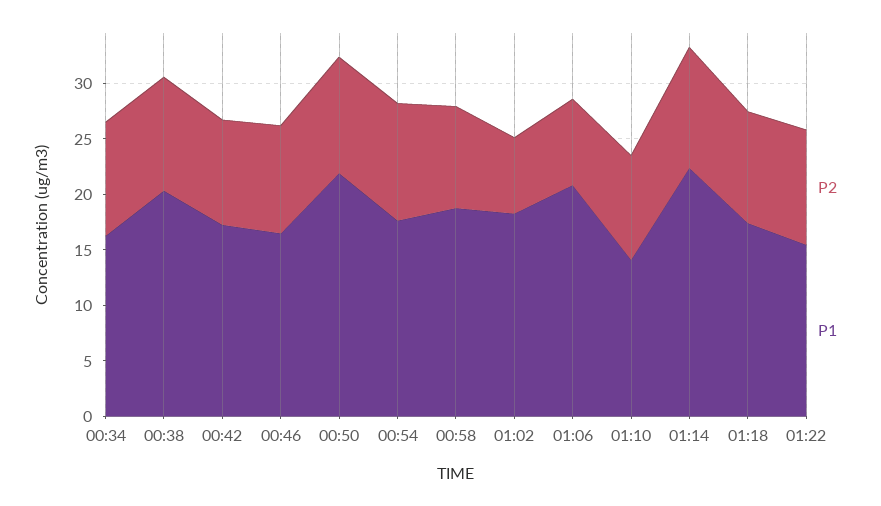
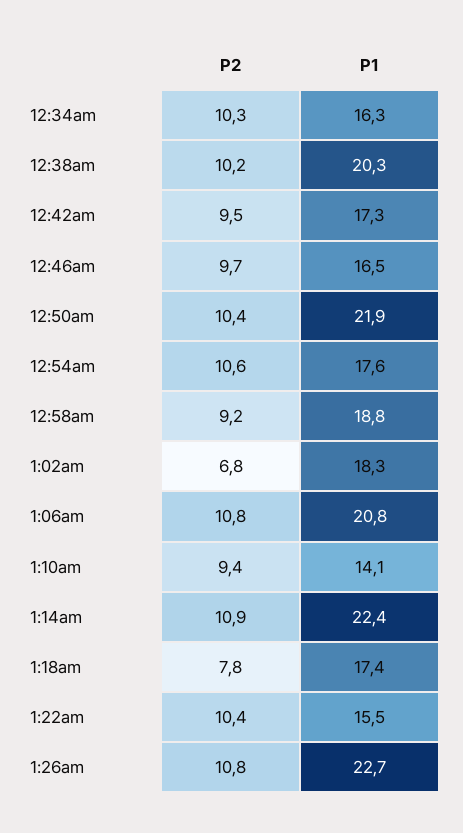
P2, 01:06: 8 -> 10.8
P2, 01:18: 10 -> 7.8
P2, 1:26am: none -> 10.8
P1, 1:26am: none -> 22.7

